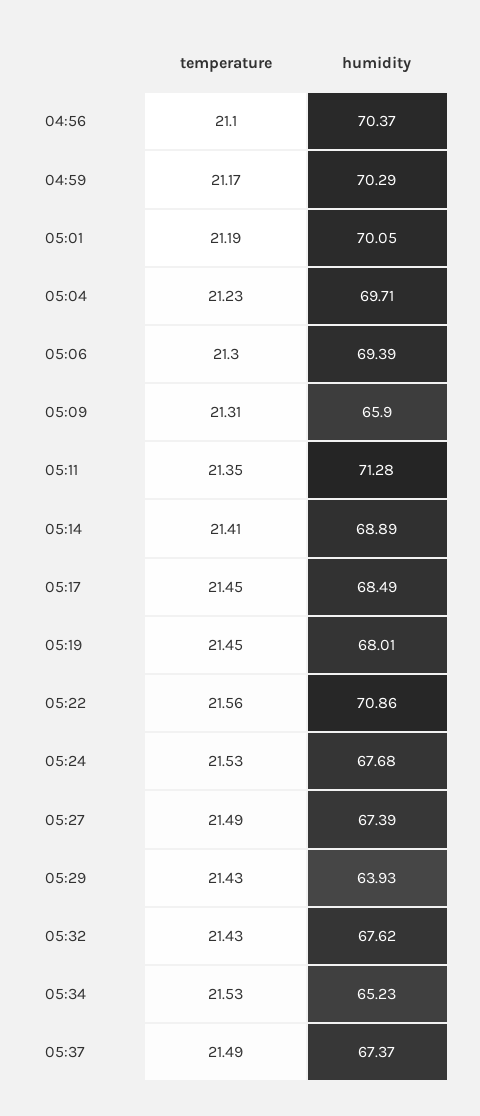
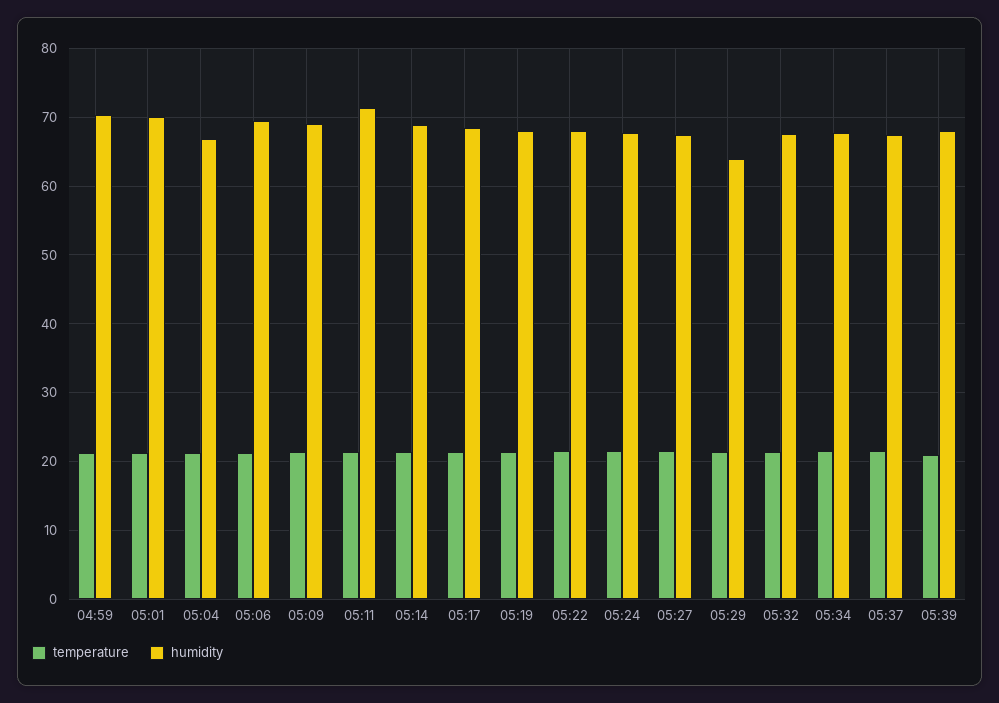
temperature, 04:56: 21.1 -> none
humidity, 04:56: 70.37 -> none
humidity, 05:04: 69.71 -> 67
humidity, 05:09: 65.9 -> 69
humidity, 05:22: 70.86 -> 68
humidity, 05:34: 65.23 -> 68
temperature, 05:39: none -> 21
humidity, 05:39: none -> 68

